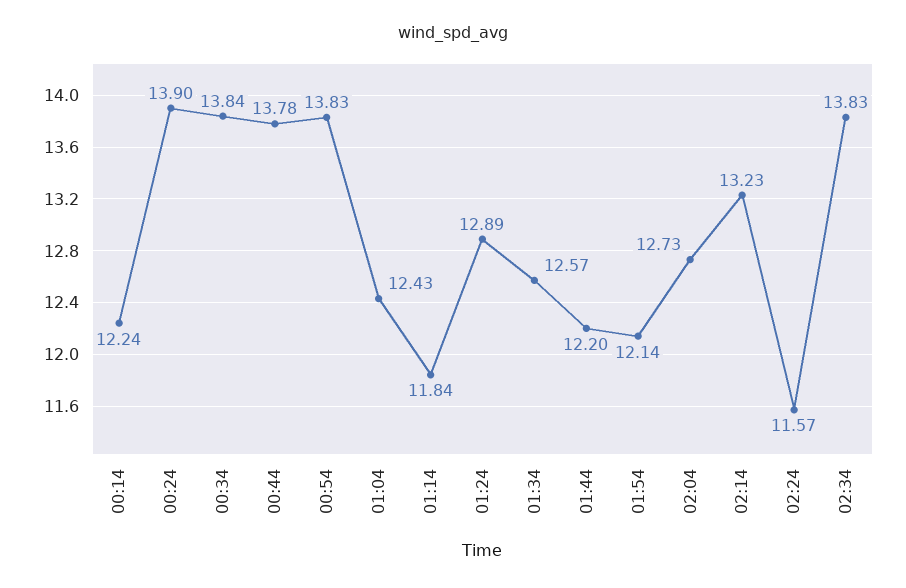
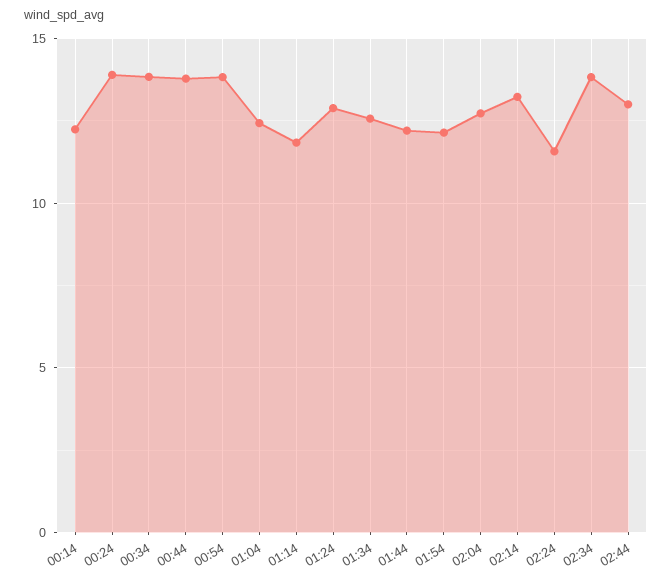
02:44: none -> 13

